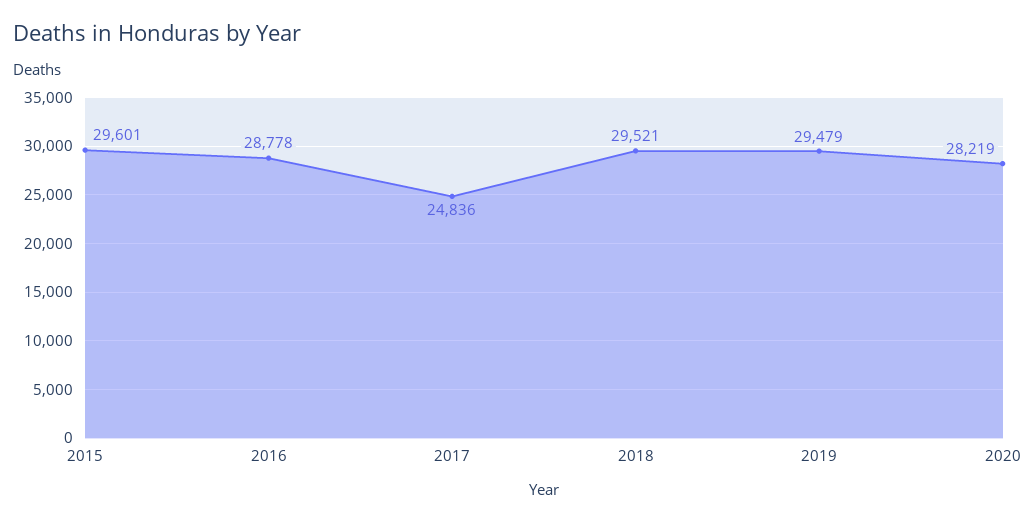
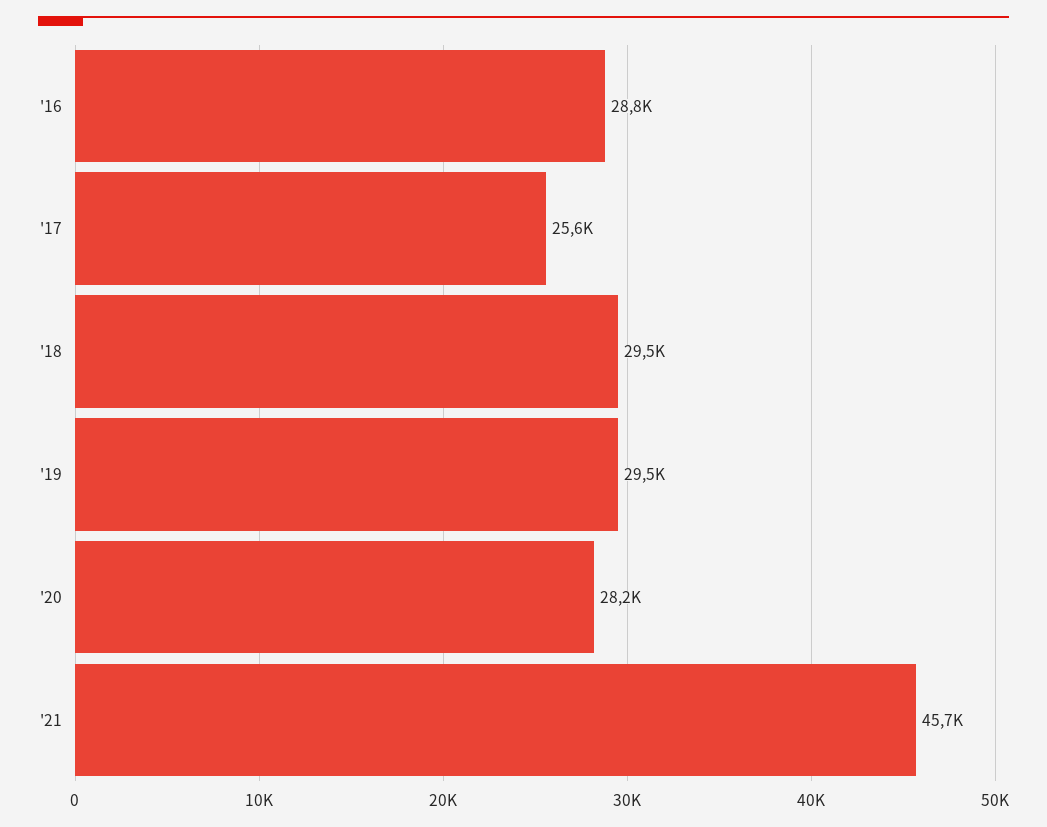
2015: 29601 -> none
2017: 24836 -> 25600
'21: none -> 45700

